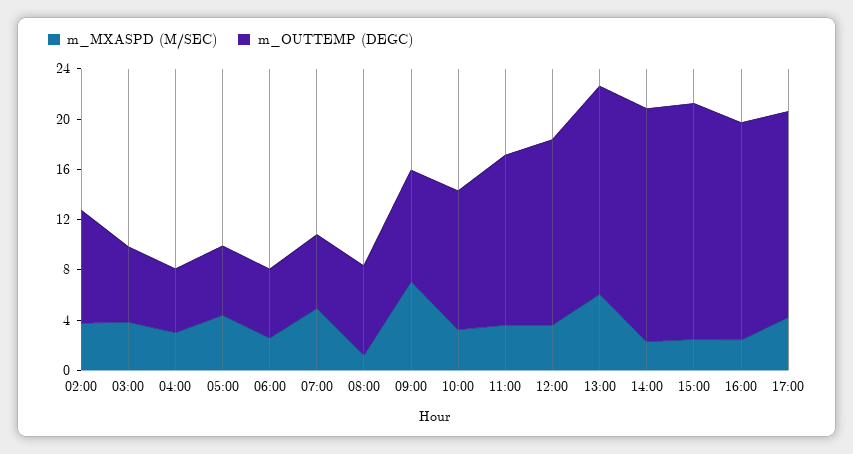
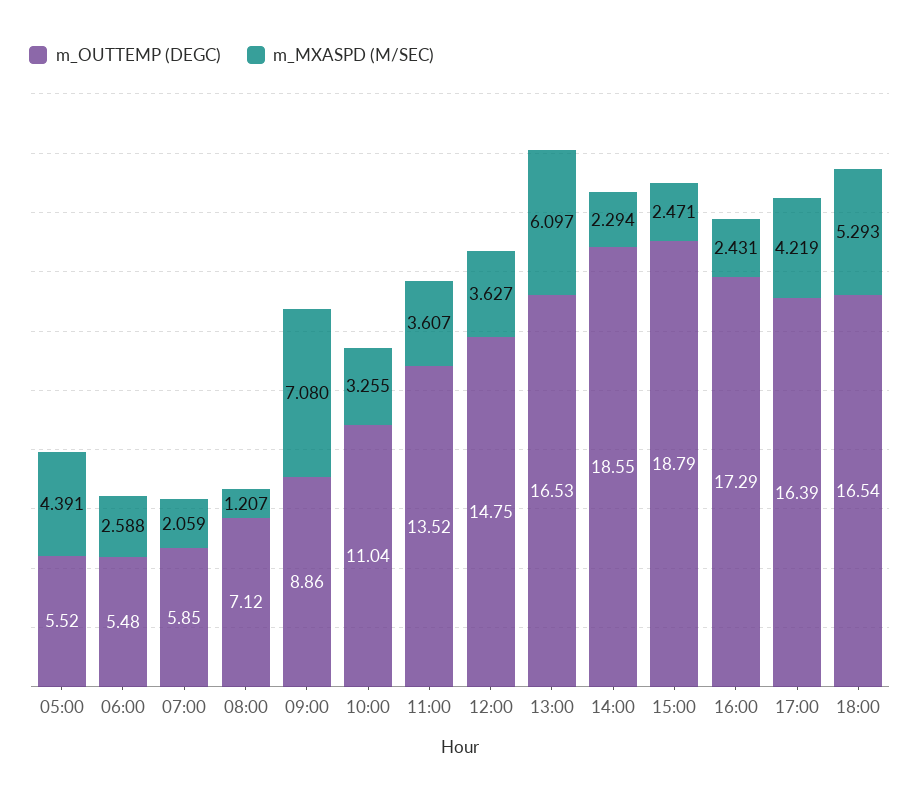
m_MXASPD (M/SEC), 02:00: 4 -> none
m_OUTTEMP (DEGC), 02:00: 9 -> none
m_MXASPD (M/SEC), 03:00: 4 -> none
m_OUTTEMP (DEGC), 03:00: 6 -> none
m_MXASPD (M/SEC), 04:00: 3 -> none
m_OUTTEMP (DEGC), 04:00: 5 -> none
m_MXASPD (M/SEC), 07:00: 5 -> 2.059
m_OUTTEMP (DEGC), 18:00: none -> 16.54
m_MXASPD (M/SEC), 18:00: none -> 5.293

